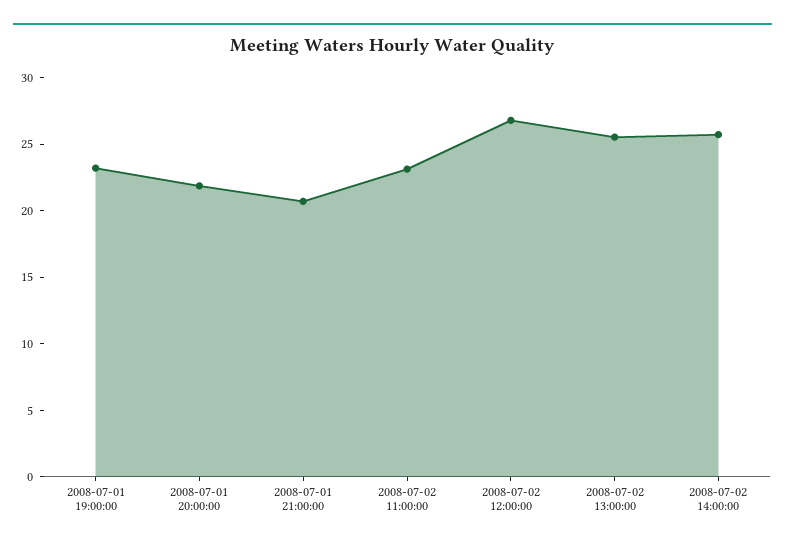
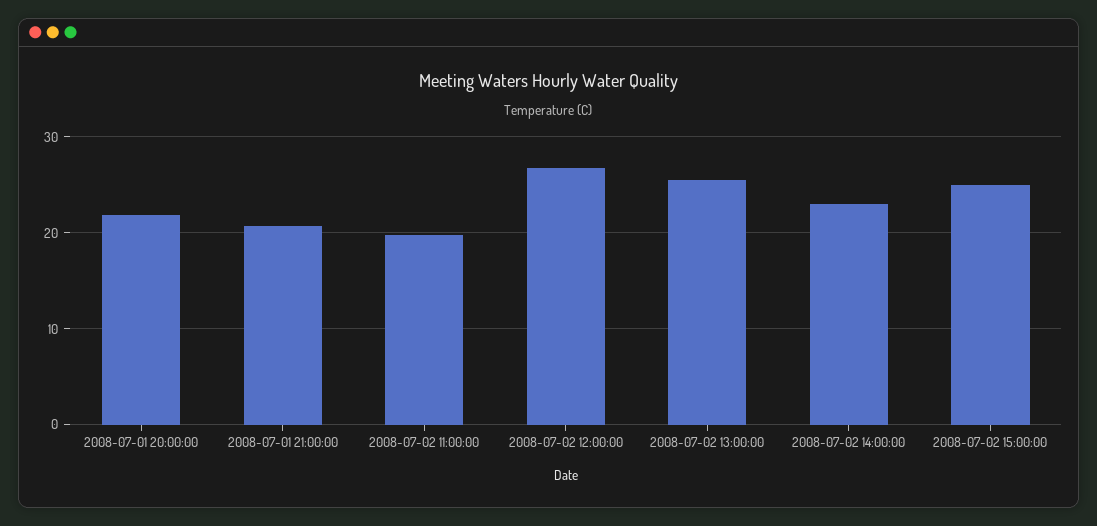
2008-07-01 19:00:00: 23 -> none
2008-07-02 11:00:00: 23 -> 20
2008-07-02 14:00:00: 26 -> 23
2008-07-02 15:00:00: none -> 25

